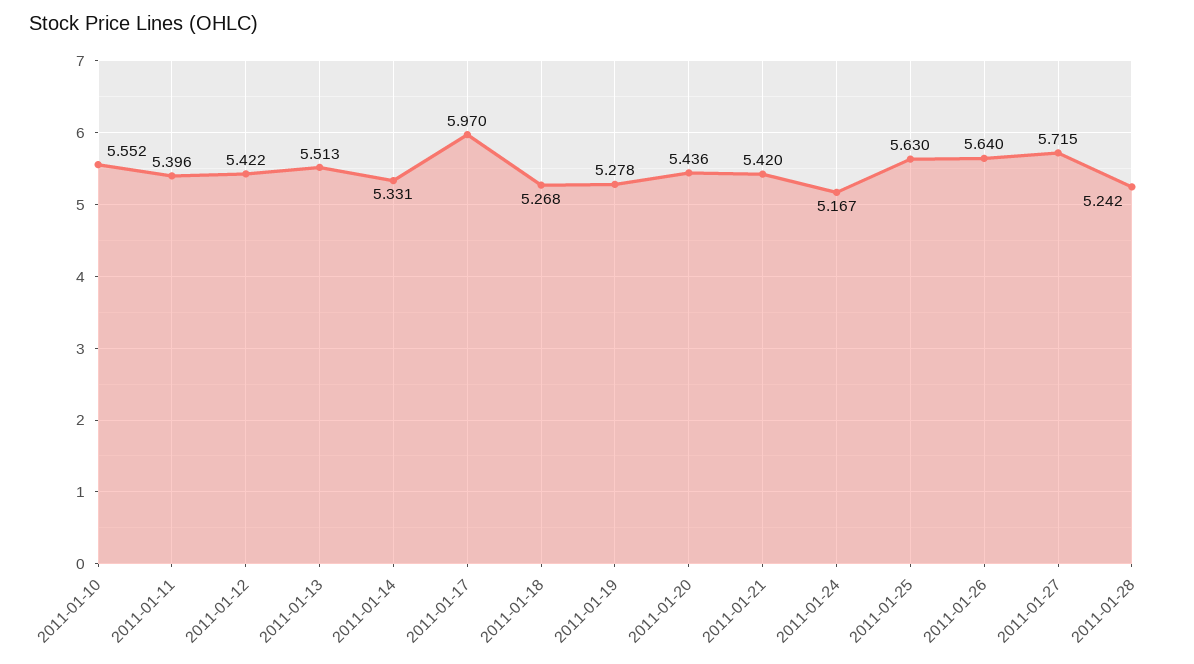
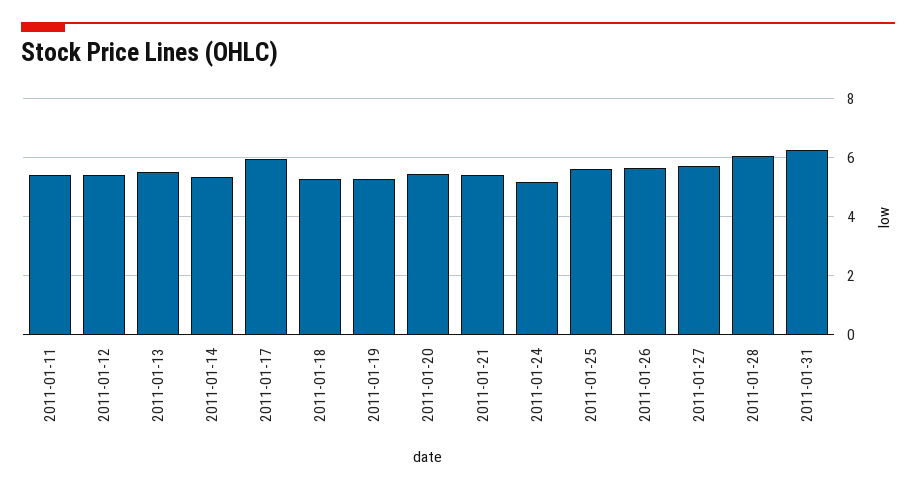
2011-01-10: 5.552 -> none
2011-01-28: 5.242 -> 6
2011-01-31: none -> 6.25

